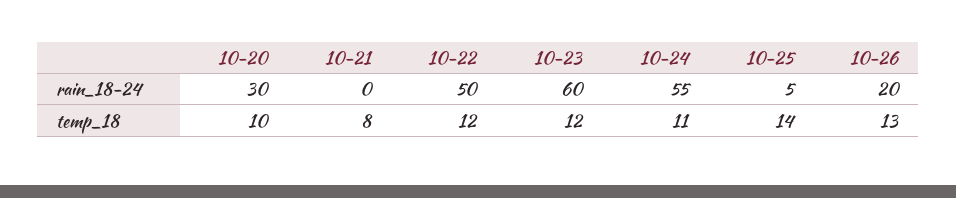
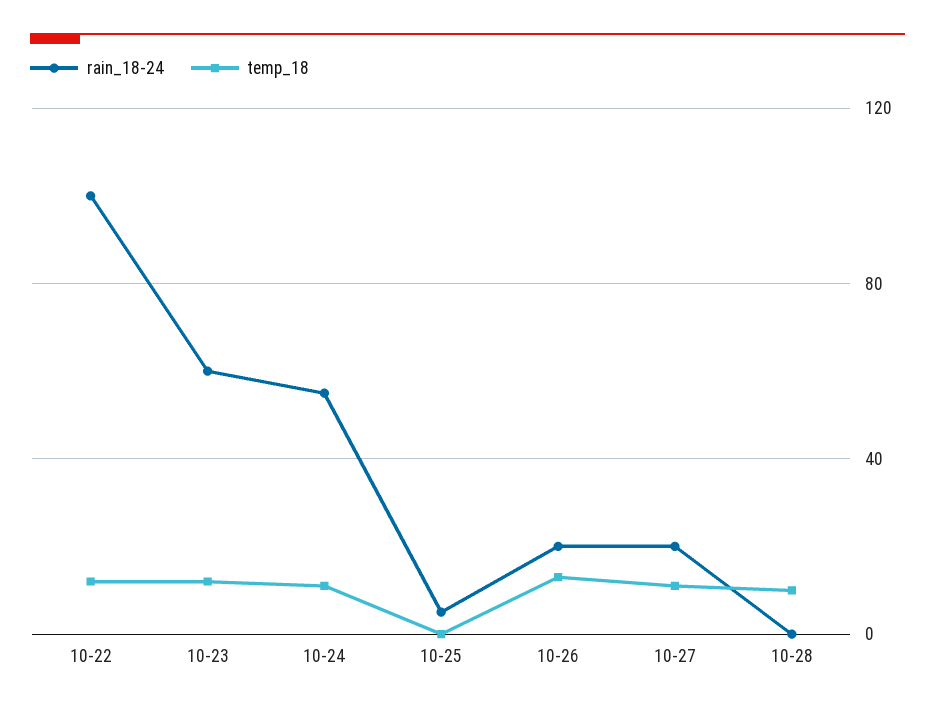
rain_18-24, 10-20: 30 -> none
rain_18-24, 10-21: 0 -> none
rain_18-24, 10-22: 50 -> 100
temp_18, 10-20: 10 -> none
temp_18, 10-21: 8 -> none
temp_18, 10-25: 14 -> 0
rain_18-24, 10-27: none -> 20
temp_18, 10-27: none -> 10
rain_18-24, 10-28: none -> 0
temp_18, 10-28: none -> 10

